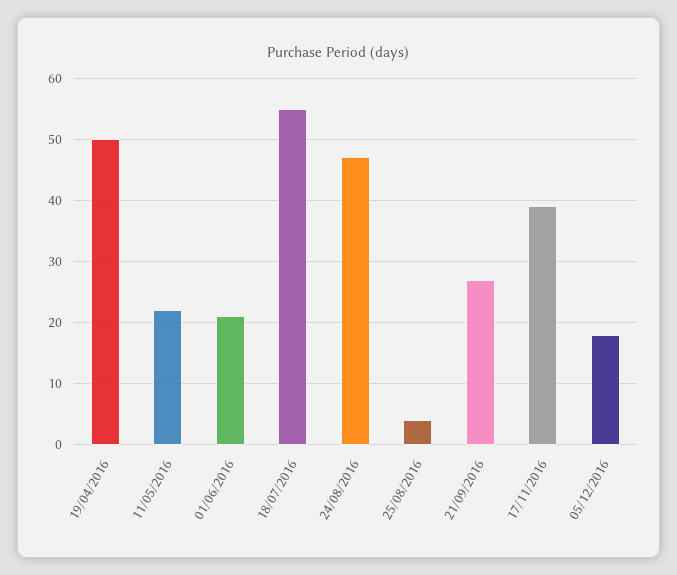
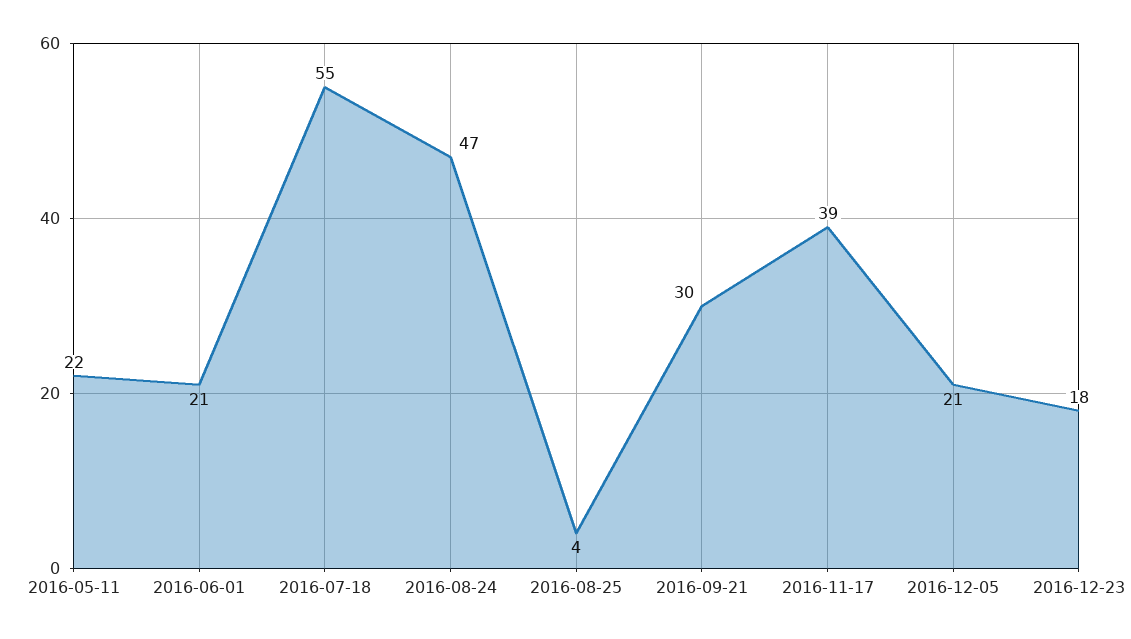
19/04/2016: 50 -> none
21/09/2016: 27 -> 30
05/12/2016: 18 -> 21
2016-12-23: none -> 18

